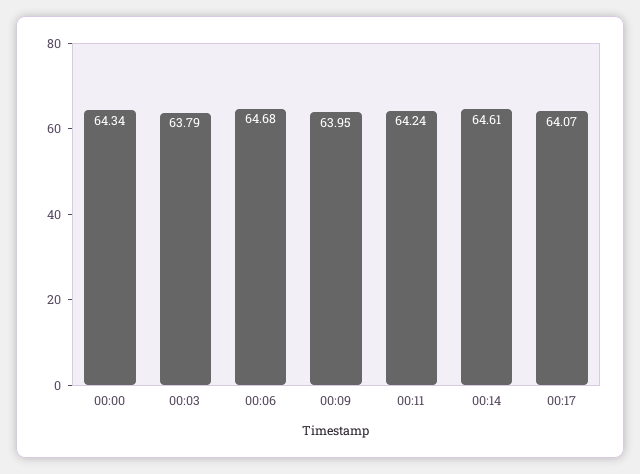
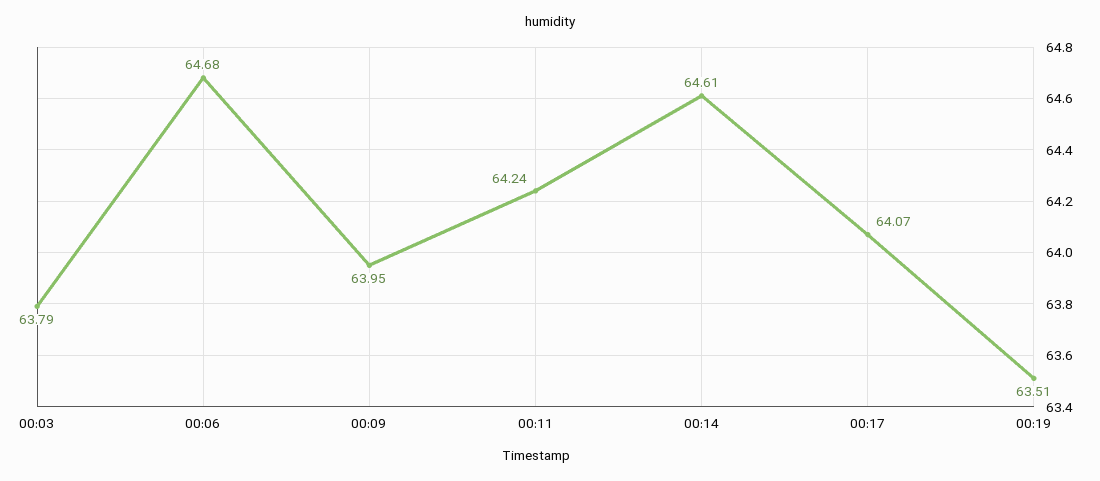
00:00: 64.34 -> none
00:19: none -> 63.51

